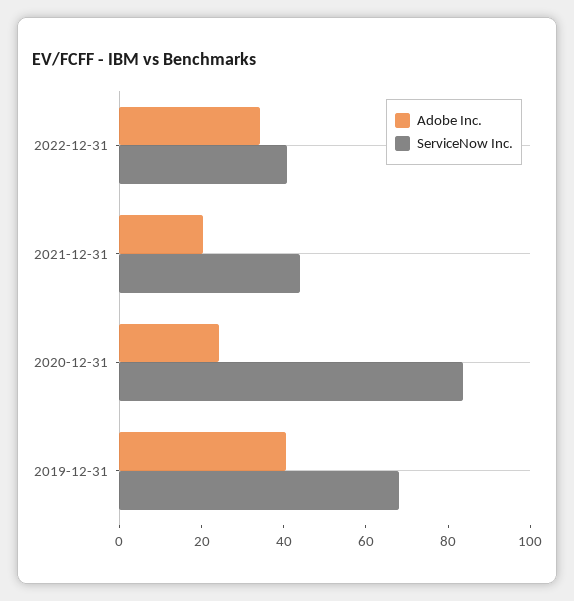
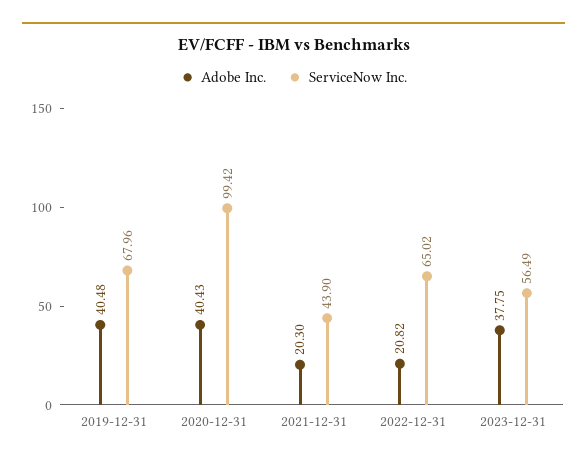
Adobe Inc., 2022-12-31: 35 -> 20.82
ServiceNow Inc., 2022-12-31: 40 -> 65.02
Adobe Inc., 2020-12-31: 25 -> 40.43
ServiceNow Inc., 2020-12-31: 85 -> 99.42
Adobe Inc., 2023-12-31: none -> 37.75
ServiceNow Inc., 2023-12-31: none -> 56.49

